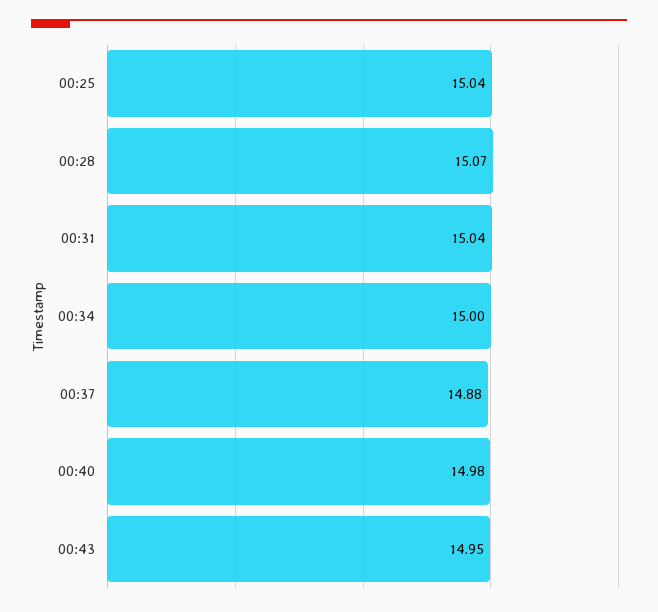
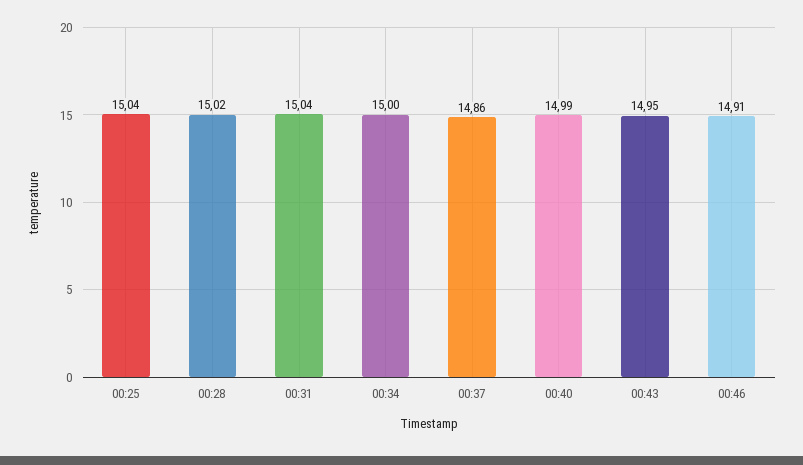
00:28: 15.07 -> 15.02
00:37: 14.88 -> 14.86
00:40: 14.98 -> 14.99
00:46: none -> 14.91

